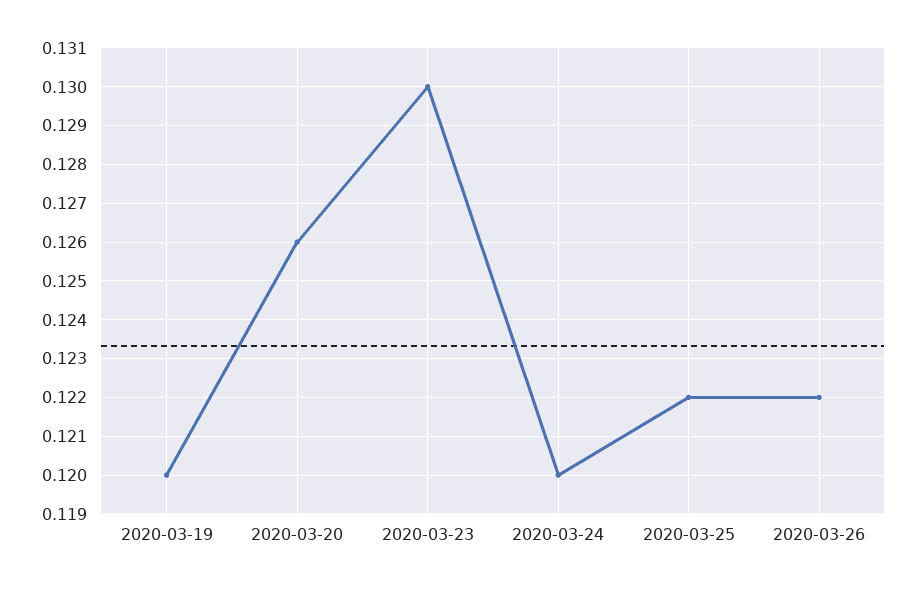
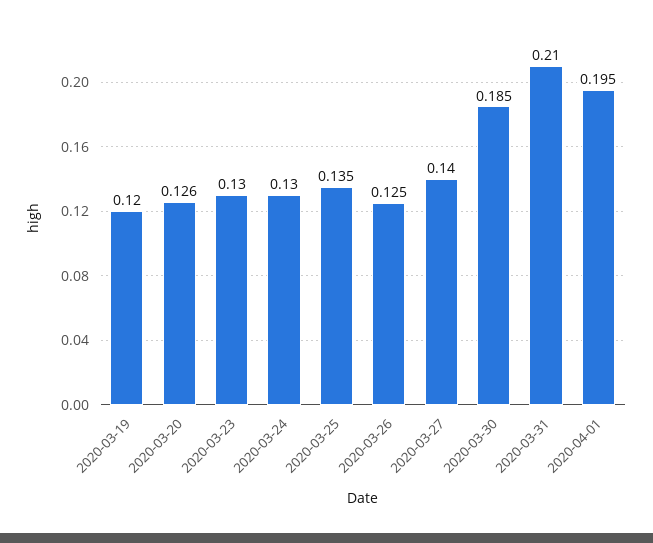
2020-03-24: 0.12 -> 0.13
2020-03-25: 0.122 -> 0.135
2020-03-26: 0.122 -> 0.125
2020-03-27: none -> 0.14
2020-03-30: none -> 0.185
2020-03-31: none -> 0.21
2020-04-01: none -> 0.195

